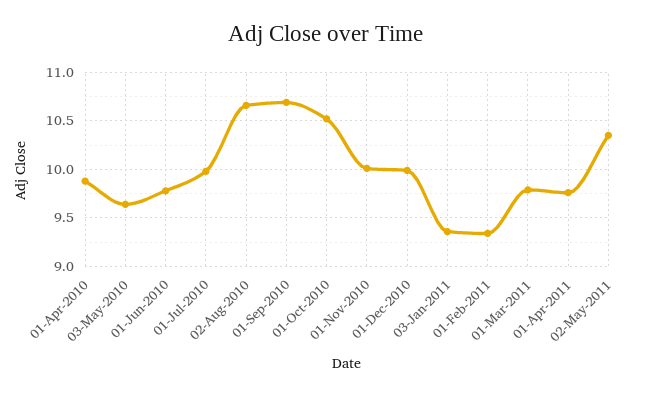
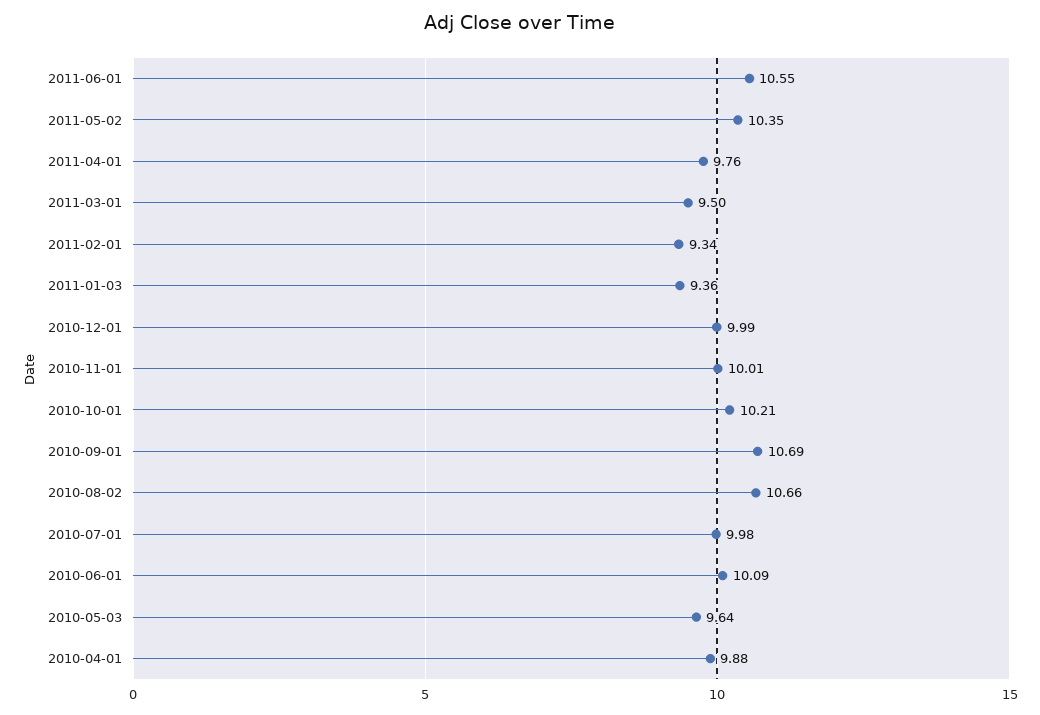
01-Jun-2010: 9.8 -> 10.09
01-Oct-2010: 10.5 -> 10.21
01-Mar-2011: 9.8 -> 9.5
2011-06-01: none -> 10.55

